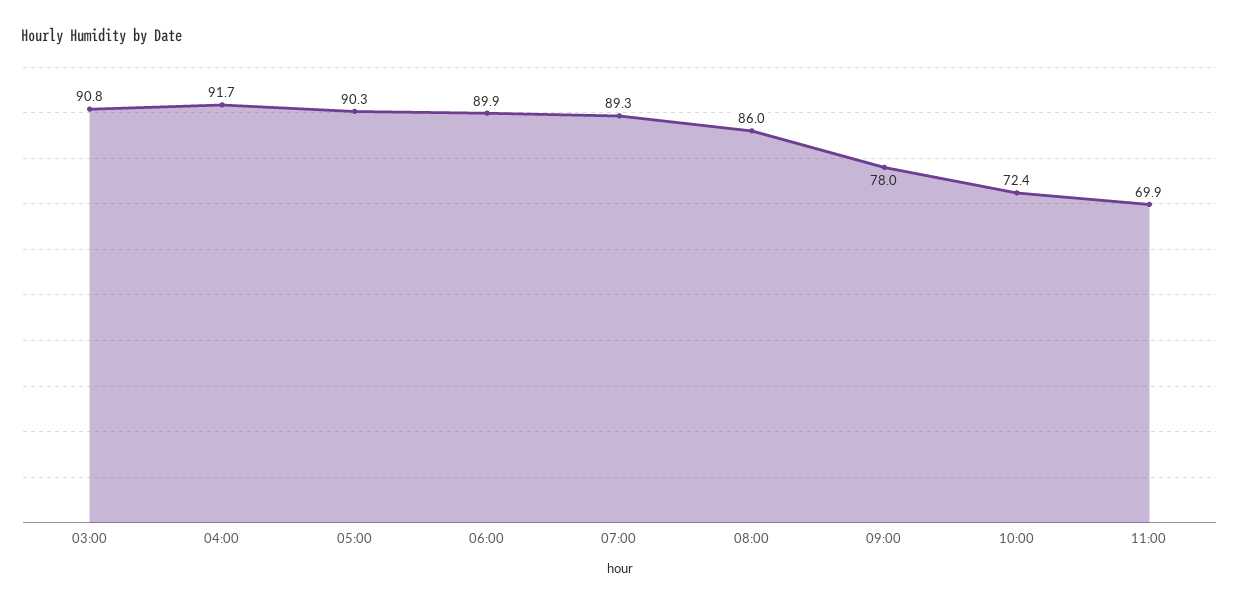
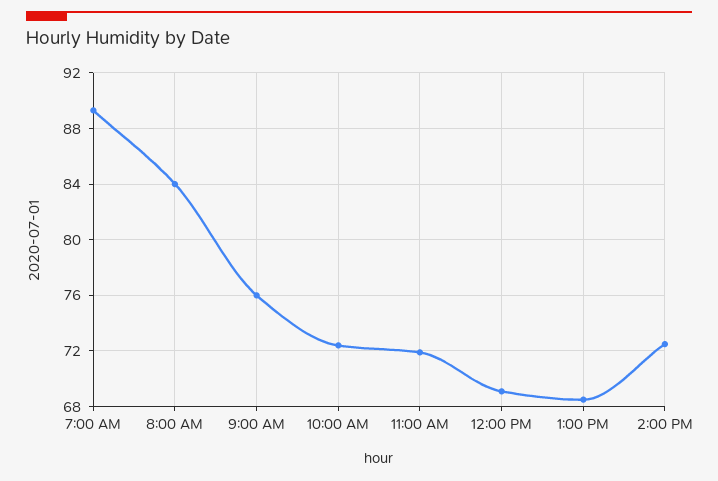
03:00: 90.8 -> none
04:00: 91.7 -> none
05:00: 90.3 -> none
06:00: 89.9 -> none
08:00: 86 -> 84
09:00: 78 -> 76
11:00: 69.9 -> 72
12:00 PM: none -> 69
1:00 PM: none -> 68.5
2:00 PM: none -> 72.5

